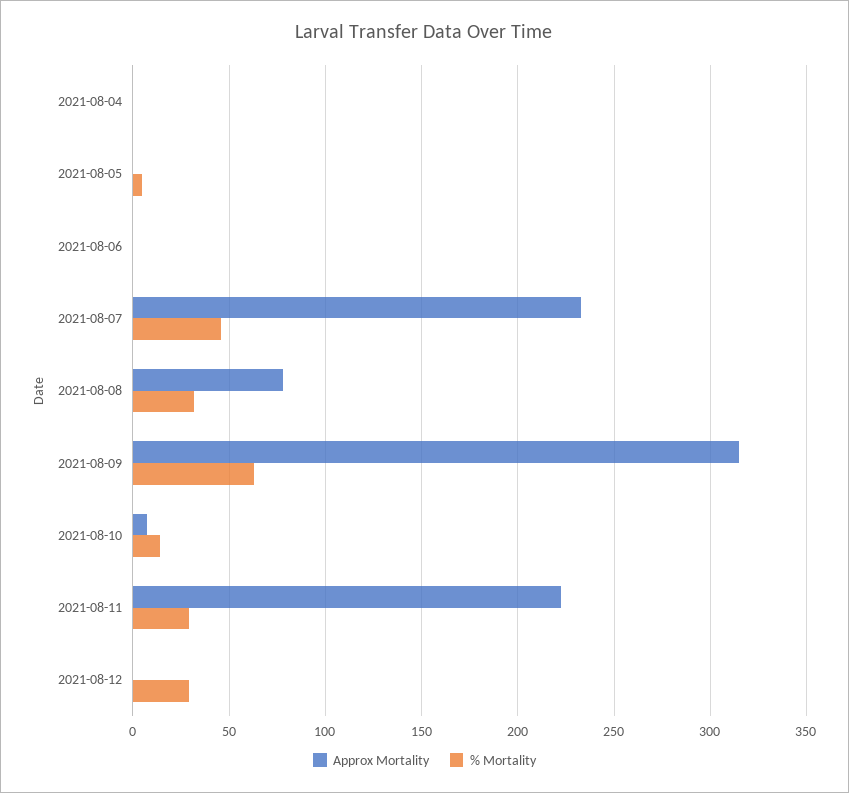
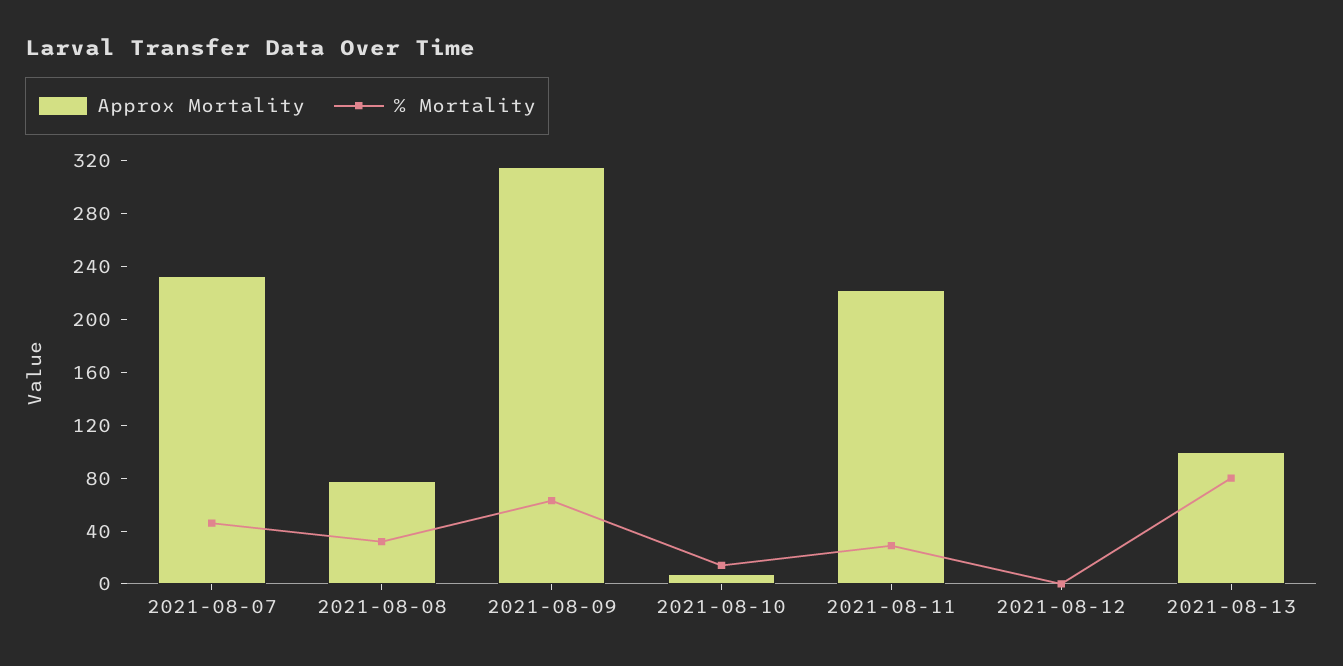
Approx Mortality, 2021-08-04: 0 -> none
% Mortality, 2021-08-04: 0 -> none
Approx Mortality, 2021-08-05: 0 -> none
% Mortality, 2021-08-05: 5 -> none
Approx Mortality, 2021-08-06: 0 -> none
% Mortality, 2021-08-06: 0 -> none
% Mortality, 2021-08-12: 30 -> 0
Approx Mortality, 2021-08-13: none -> 100
% Mortality, 2021-08-13: none -> 80

